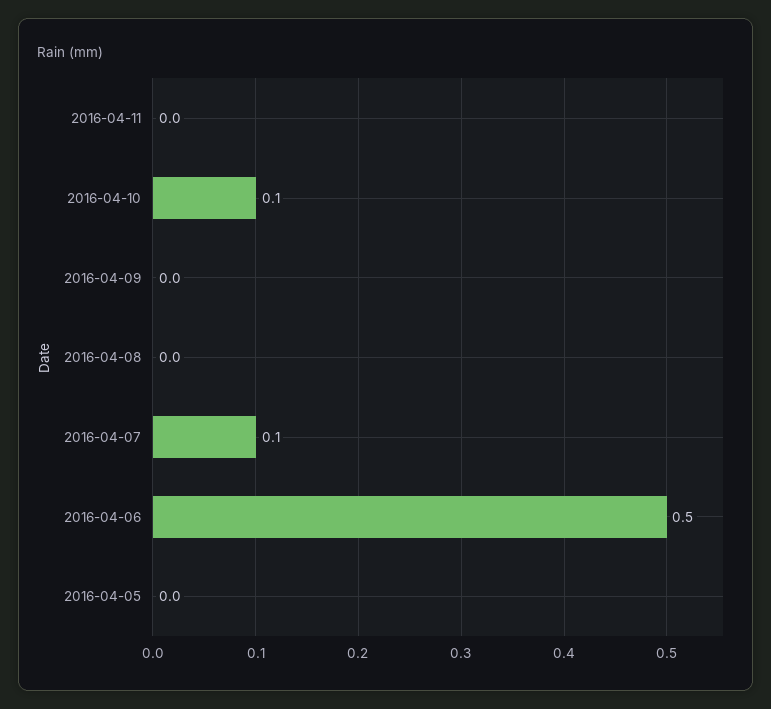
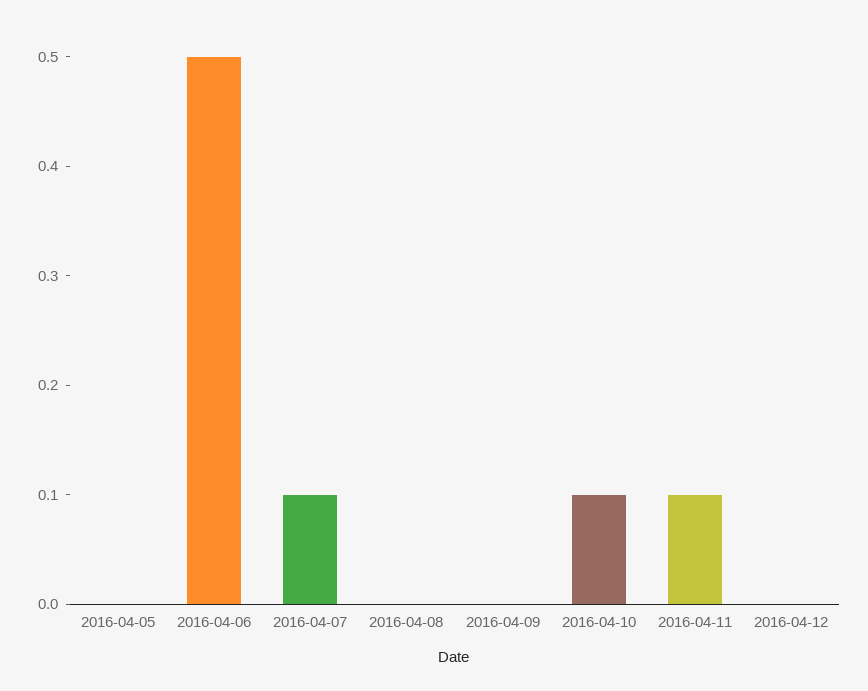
2016-04-11: 0 -> 0.1
2016-04-12: none -> 0

